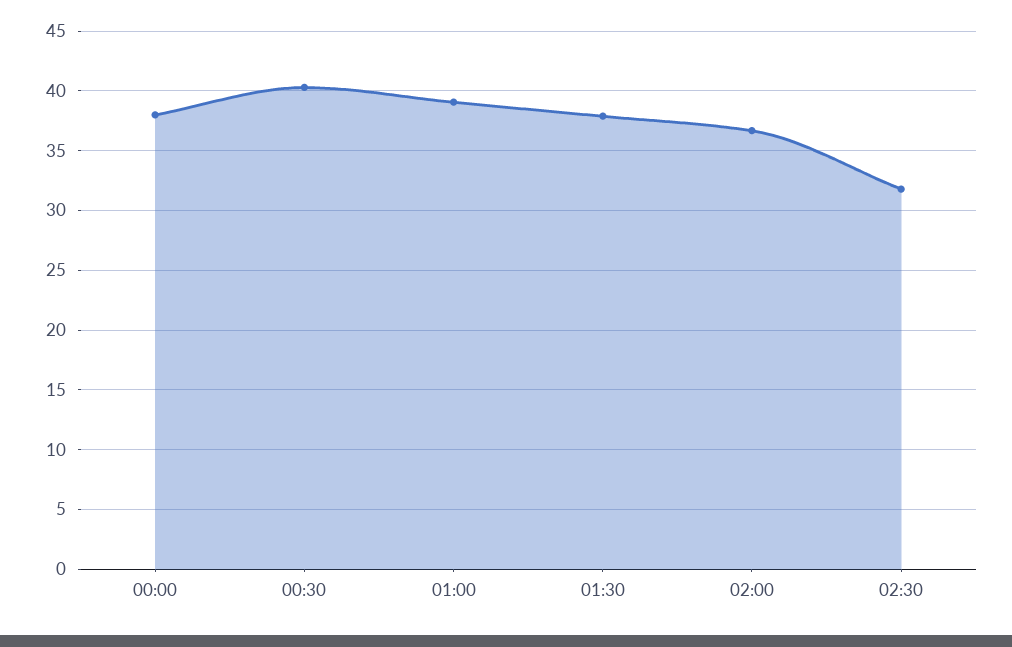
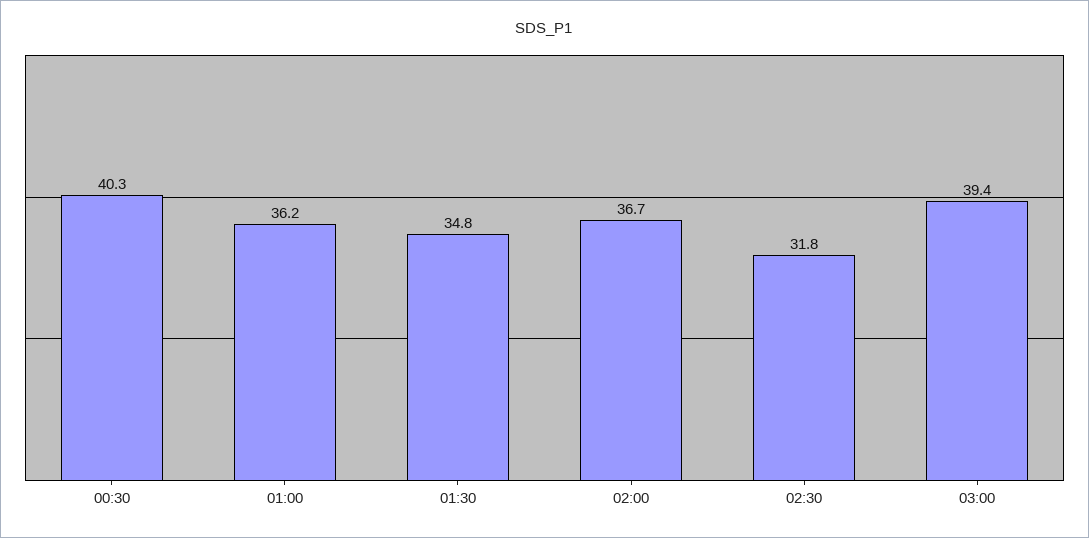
00:00: 38 -> none
01:00: 39 -> 36.2
01:30: 38 -> 34.8
03:00: none -> 39.4

